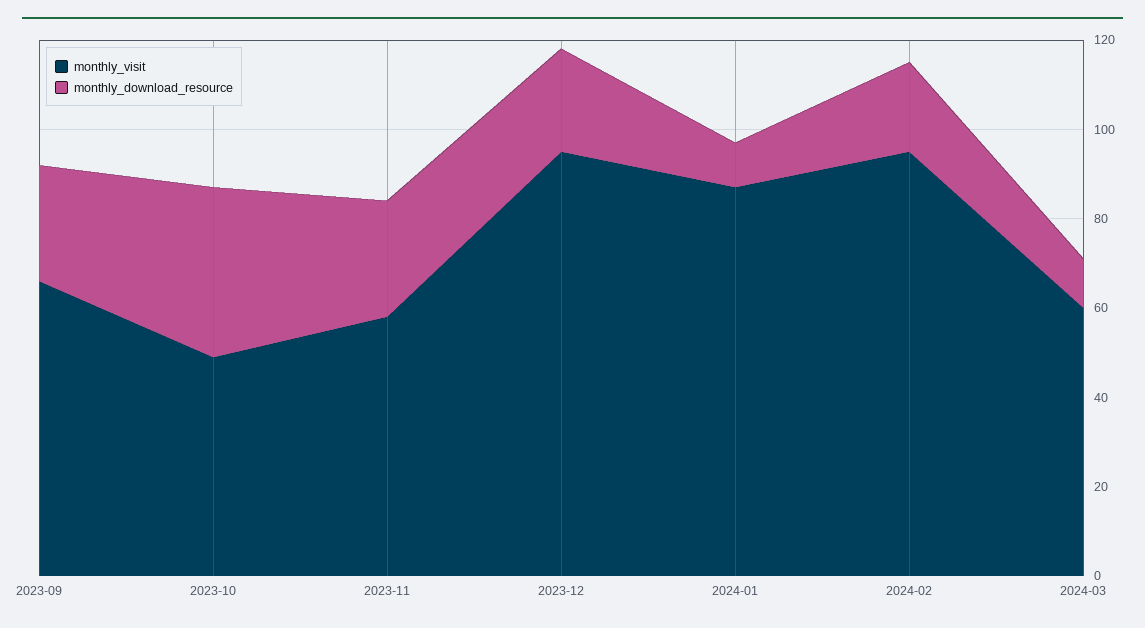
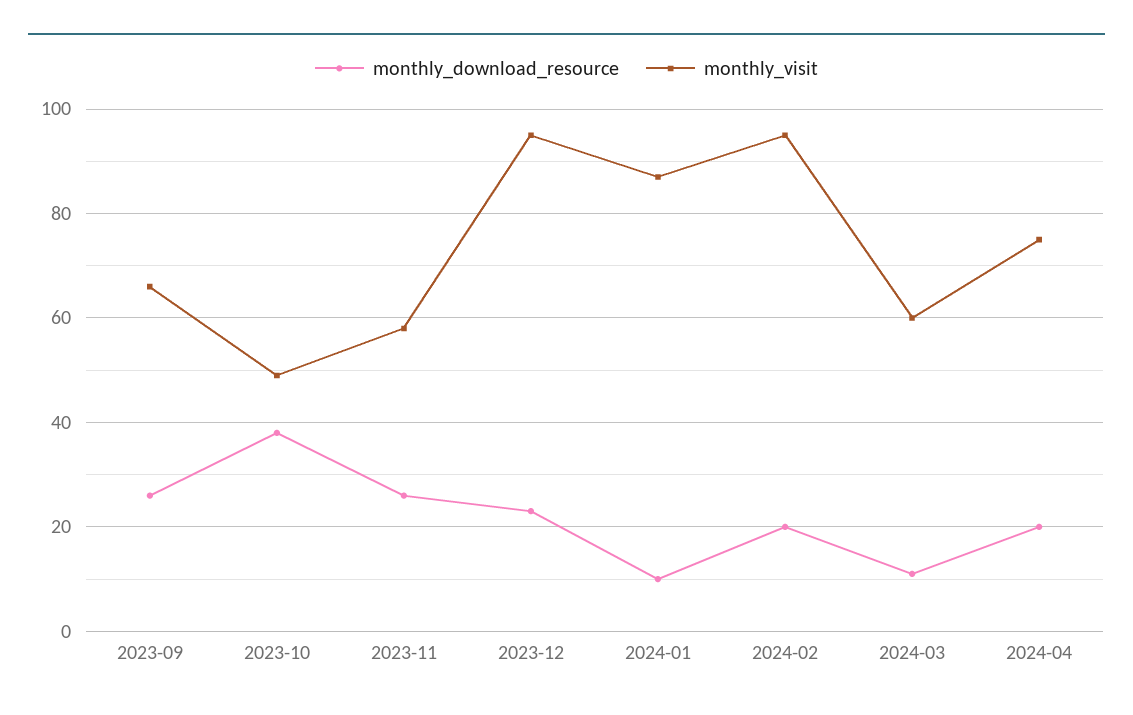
monthly_download_resource, 2024-04: none -> 20
monthly_visit, 2024-04: none -> 75

